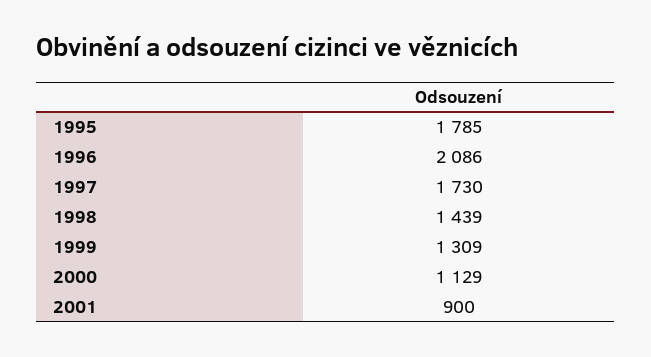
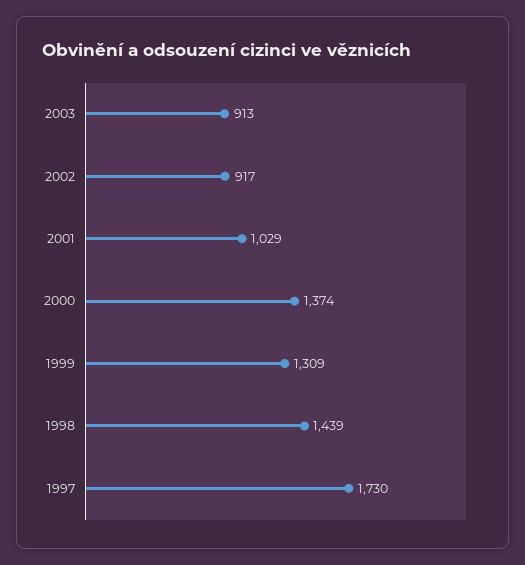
1995: 1785 -> none
1996: 2086 -> none
2000: 1129 -> 1374
2001: 900 -> 1029
2003: none -> 913
2002: none -> 917

